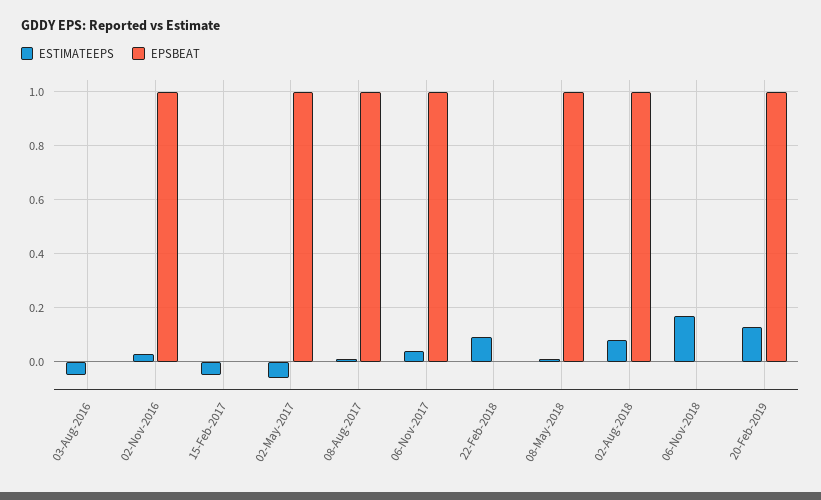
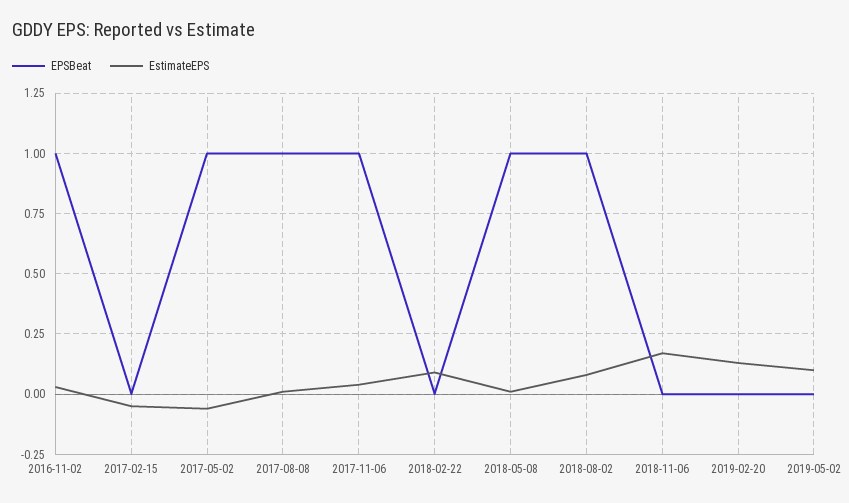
ESTIMATEEPS, 03-Aug-2016: -0.05 -> none
EPSBEAT, 03-Aug-2016: 0 -> none
EPSBEAT, 20-Feb-2019: 1 -> 0
EPSBEAT, 2019-05-02: none -> 0
ESTIMATEEPS, 2019-05-02: none -> 0.1

